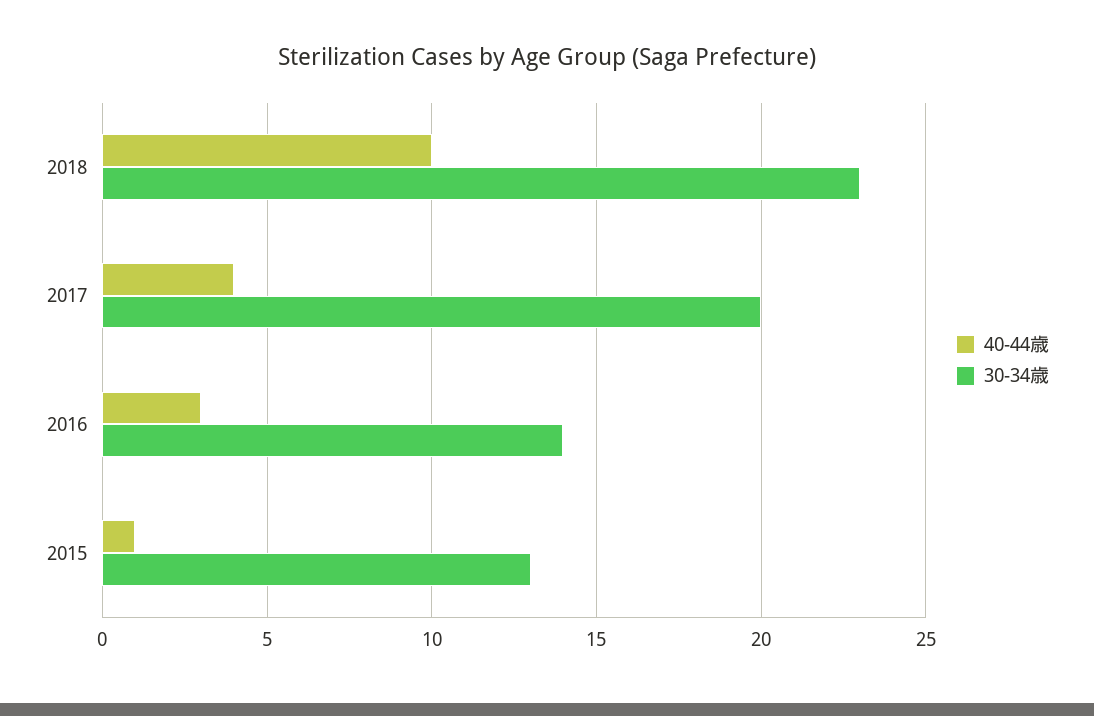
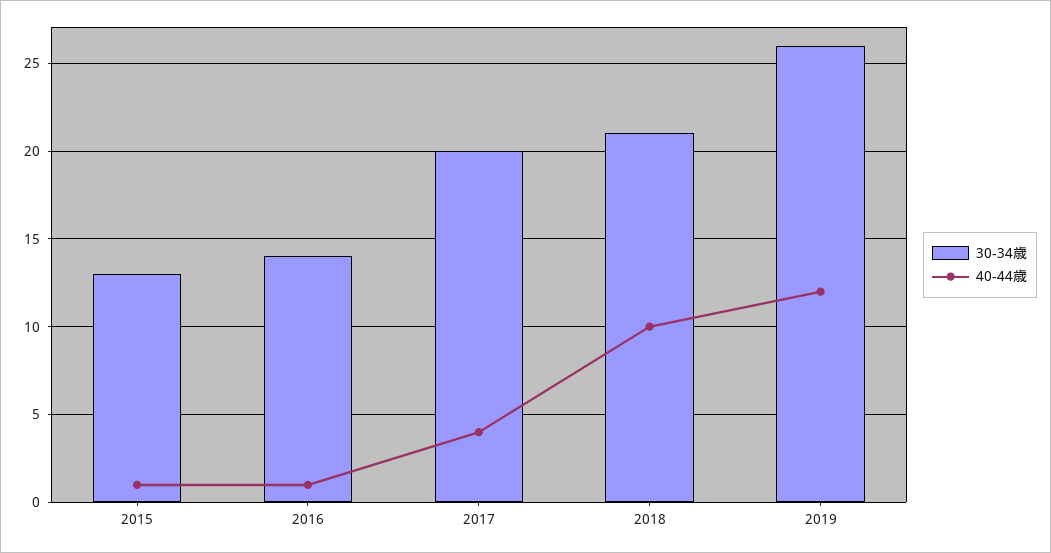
30-34歳, 2018: 23 -> 21
40-44歳, 2016: 3 -> 1
30-34歳, 2019: none -> 26
40-44歳, 2019: none -> 12

